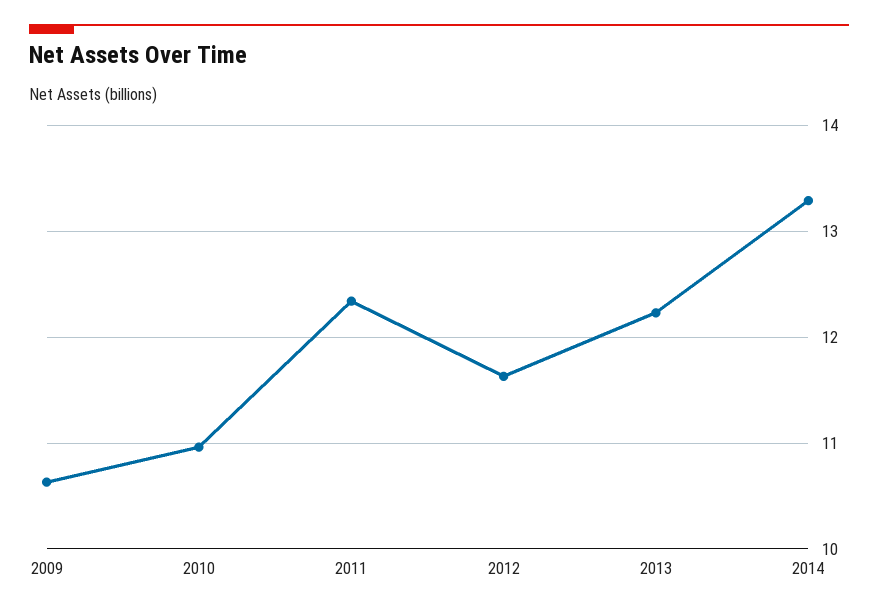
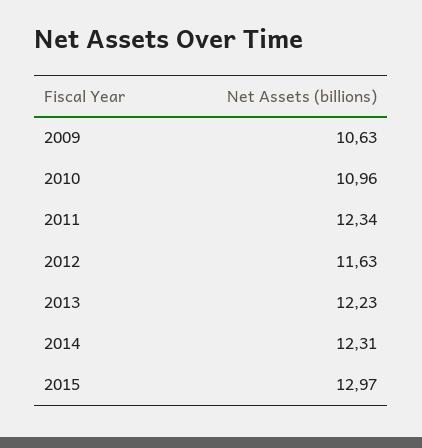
2014: 13.3 -> 12.31
2015: none -> 12.97

